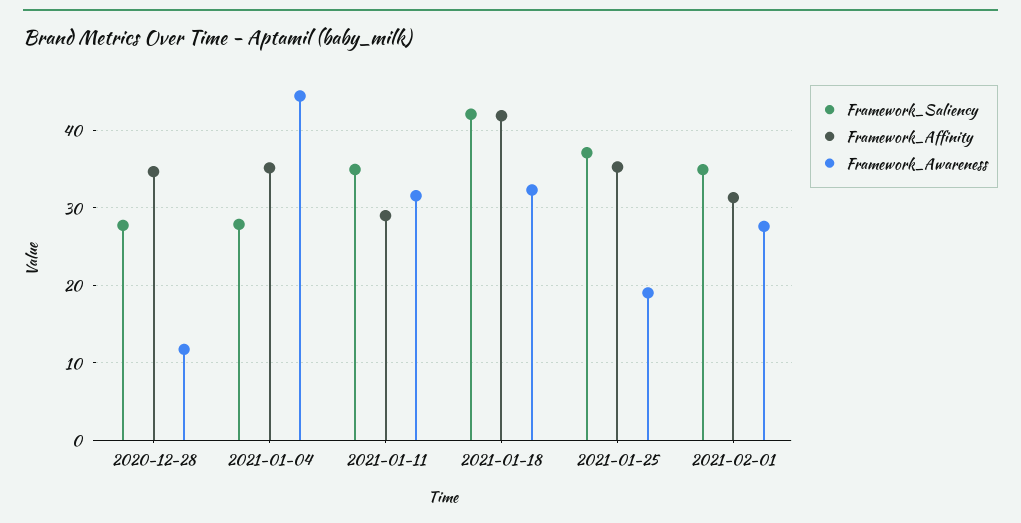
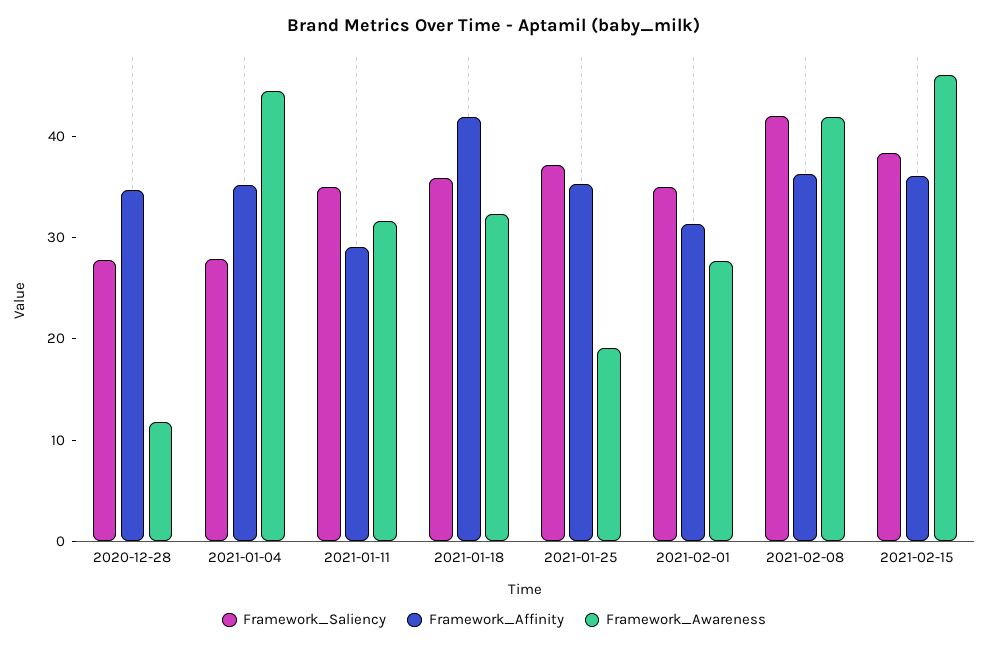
Framework_Saliency, 2021-01-18: 42 -> 36
Framework_Saliency, 2021-02-08: none -> 42
Framework_Affinity, 2021-02-08: none -> 36
Framework_Awareness, 2021-02-08: none -> 42
Framework_Saliency, 2021-02-15: none -> 38
Framework_Affinity, 2021-02-15: none -> 36
Framework_Awareness, 2021-02-15: none -> 46

